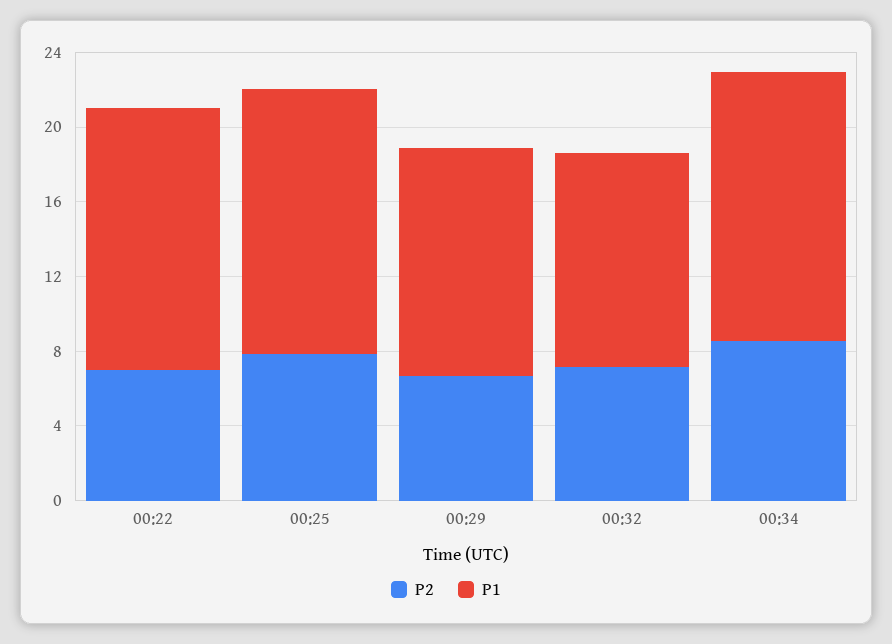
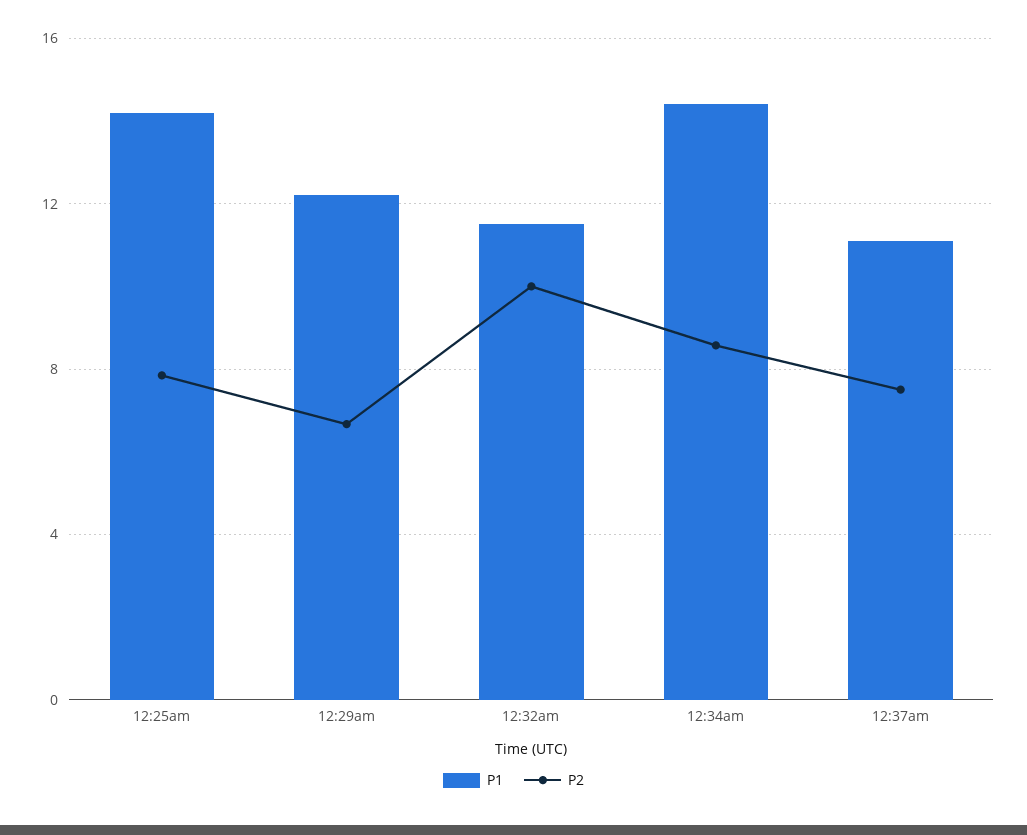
P2, 00:22: 7 -> none
P1, 00:22: 14 -> none
P2, 00:32: 7 -> 10
P1, 12:37am: none -> 11
P2, 12:37am: none -> 7.5

